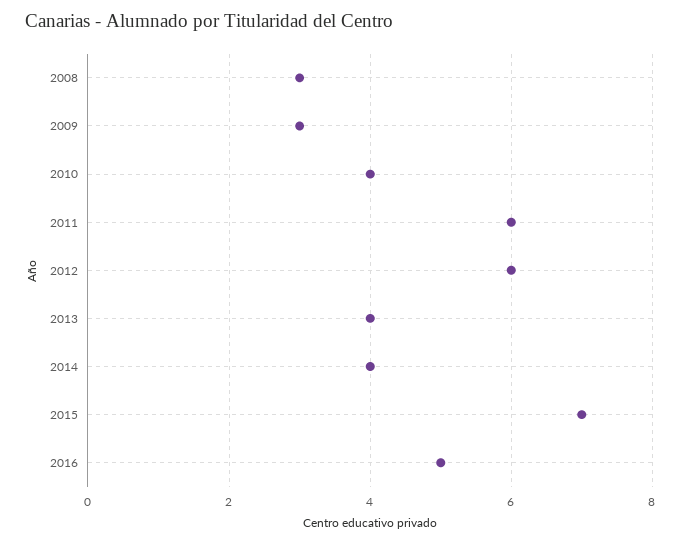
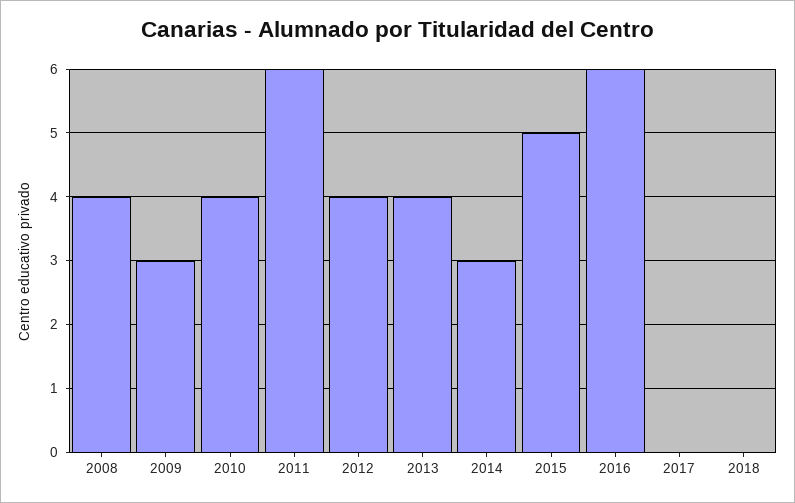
2008: 3 -> 4
2012: 6 -> 4
2014: 4 -> 3
2015: 7 -> 5
2016: 5 -> 6
2017: none -> 0
2018: none -> 0

